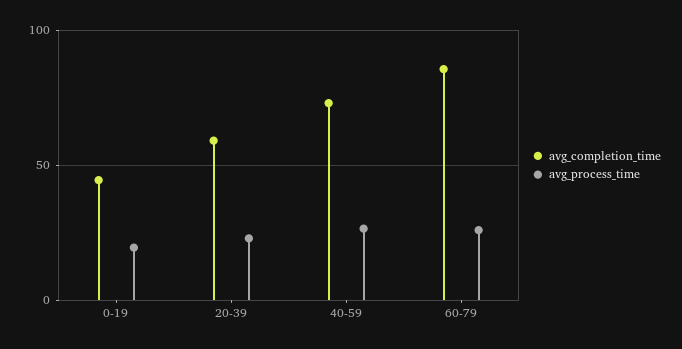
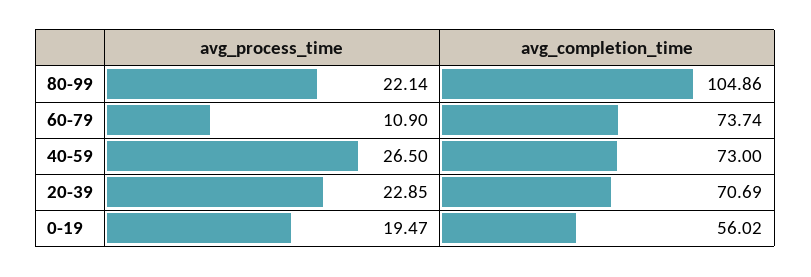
avg_completion_time, 0-19: 45 -> 56.02
avg_completion_time, 20-39: 60 -> 70.69
avg_completion_time, 60-79: 85 -> 73.74
avg_process_time, 60-79: 25 -> 10.9
avg_process_time, 80-99: none -> 22.14
avg_completion_time, 80-99: none -> 104.86

